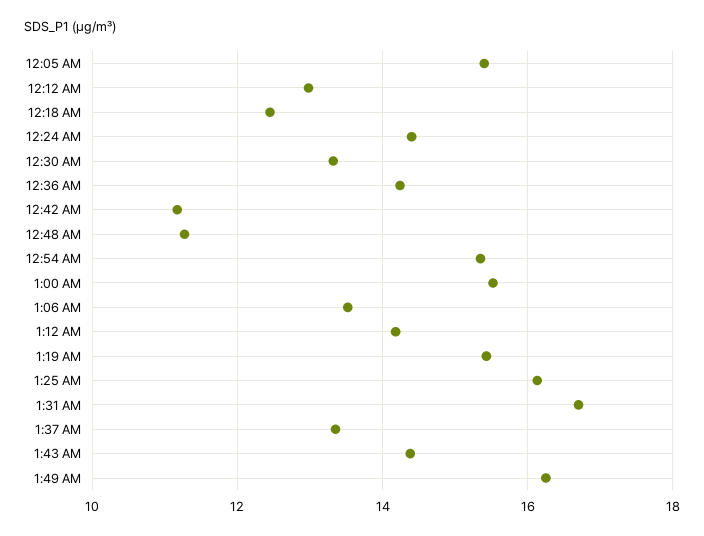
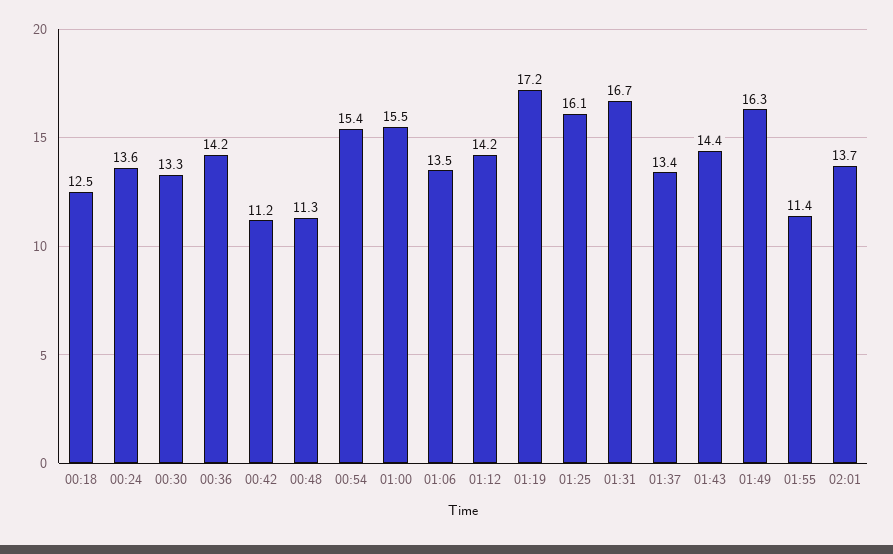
12:05 AM: 15.4 -> none
12:12 AM: 13 -> none
12:24 AM: 14.4 -> 13.6
1:19 AM: 15.4 -> 17.2
01:55: none -> 11.4
02:01: none -> 13.7

